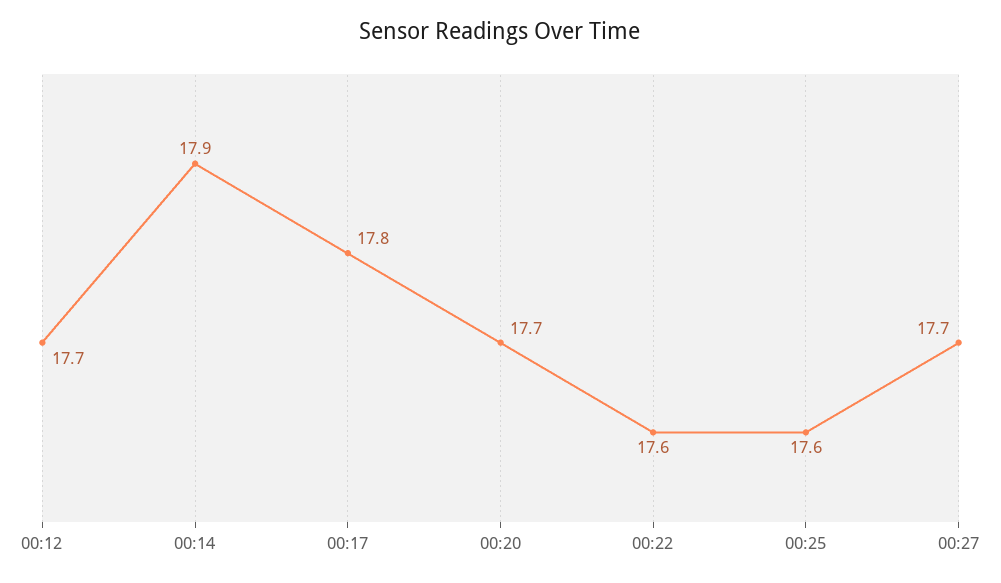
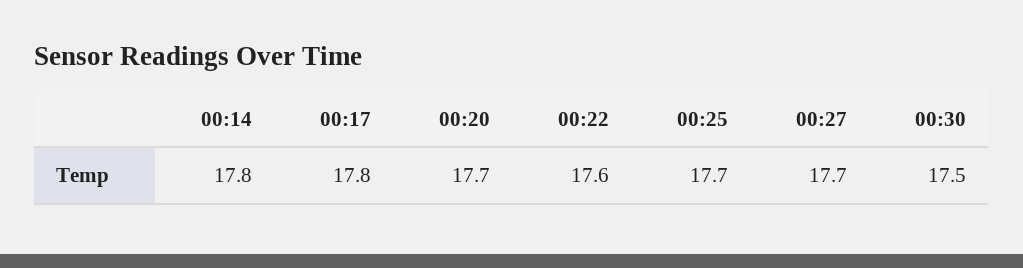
00:12: 17.7 -> none
00:14: 17.9 -> 17.8
00:25: 17.6 -> 17.7
00:30: none -> 17.5

